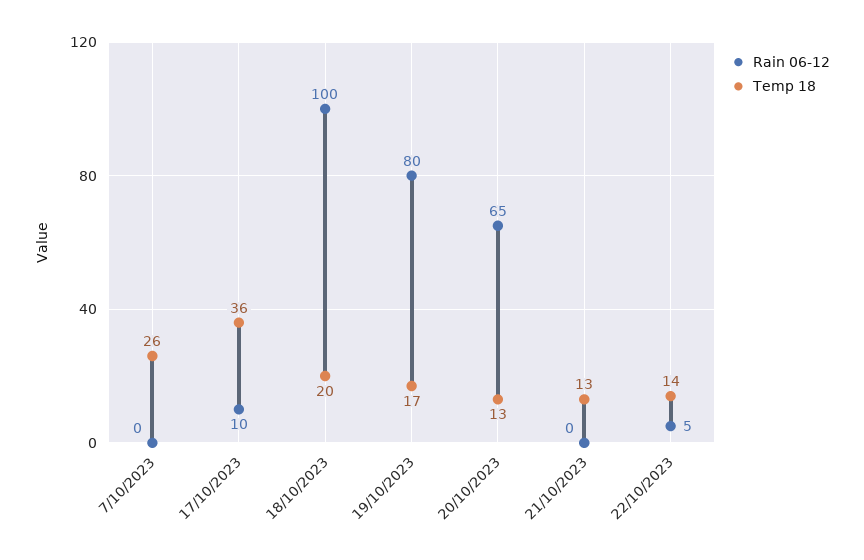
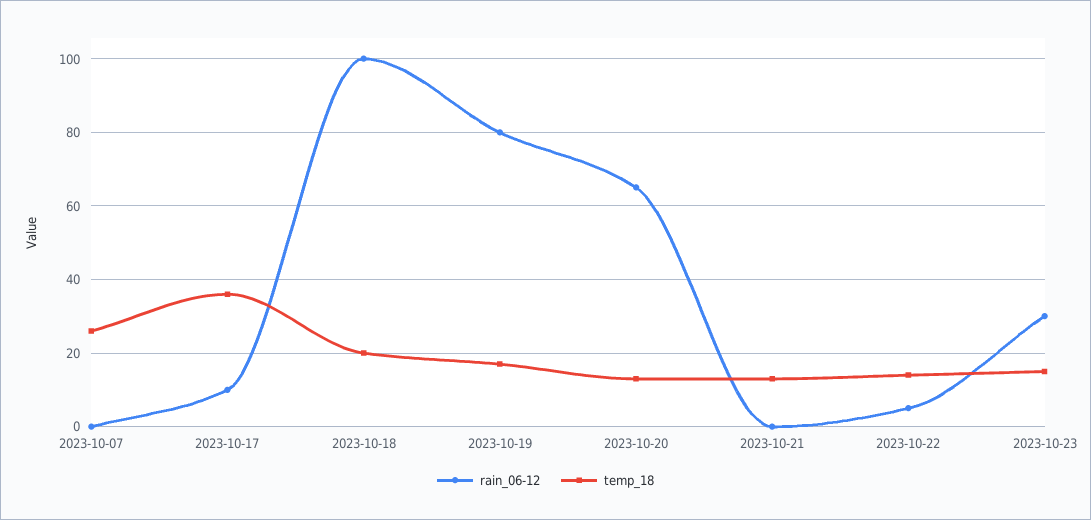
Rain 06-12, 2023-10-23: none -> 30
Temp 18, 2023-10-23: none -> 15

